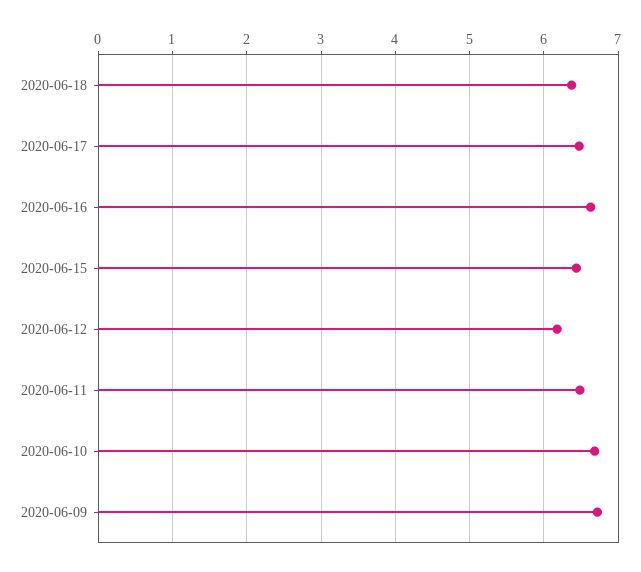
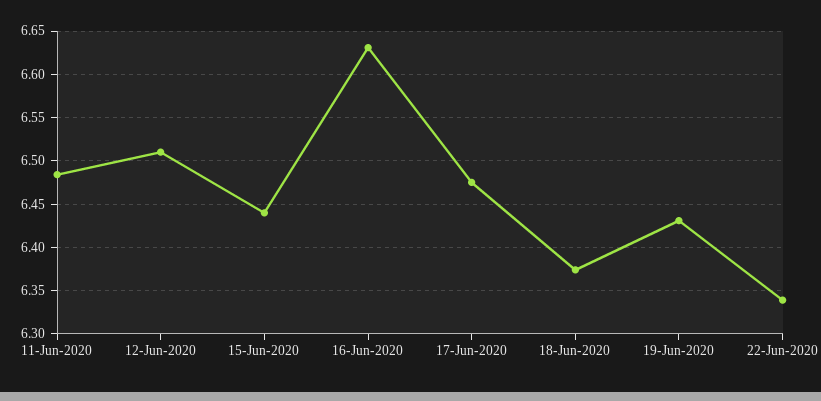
2020-06-12: 6.2 -> 6.51
2020-06-10: 6.7 -> none
2020-06-09: 6.7 -> none
19-Jun-2020: none -> 6.43
22-Jun-2020: none -> 6.34

